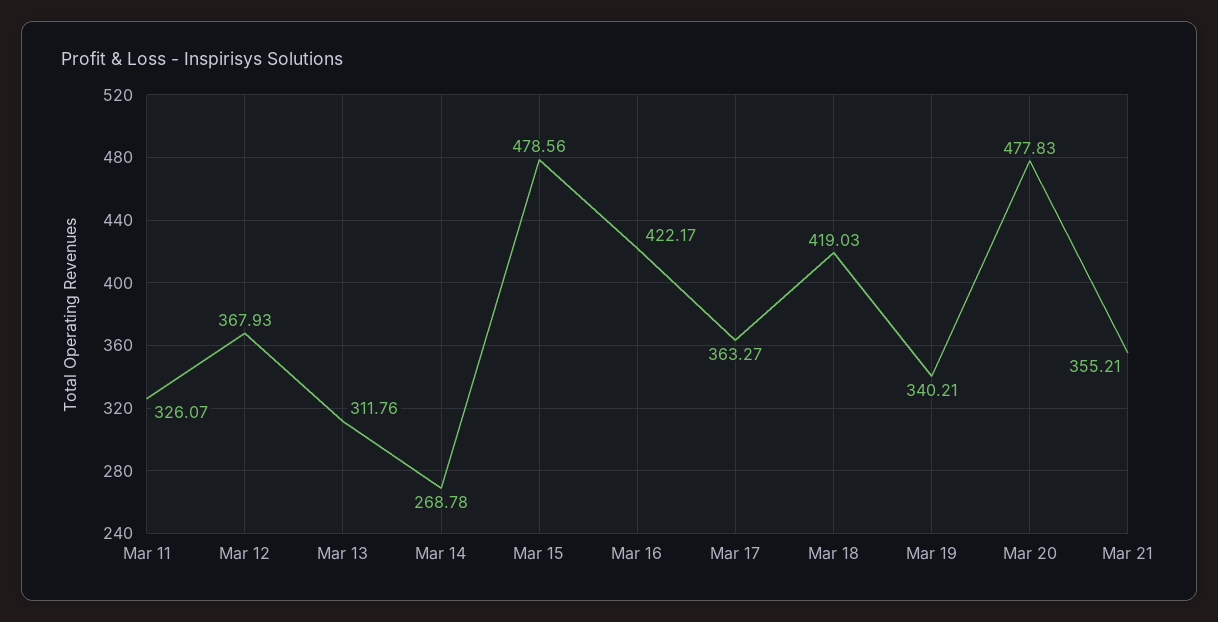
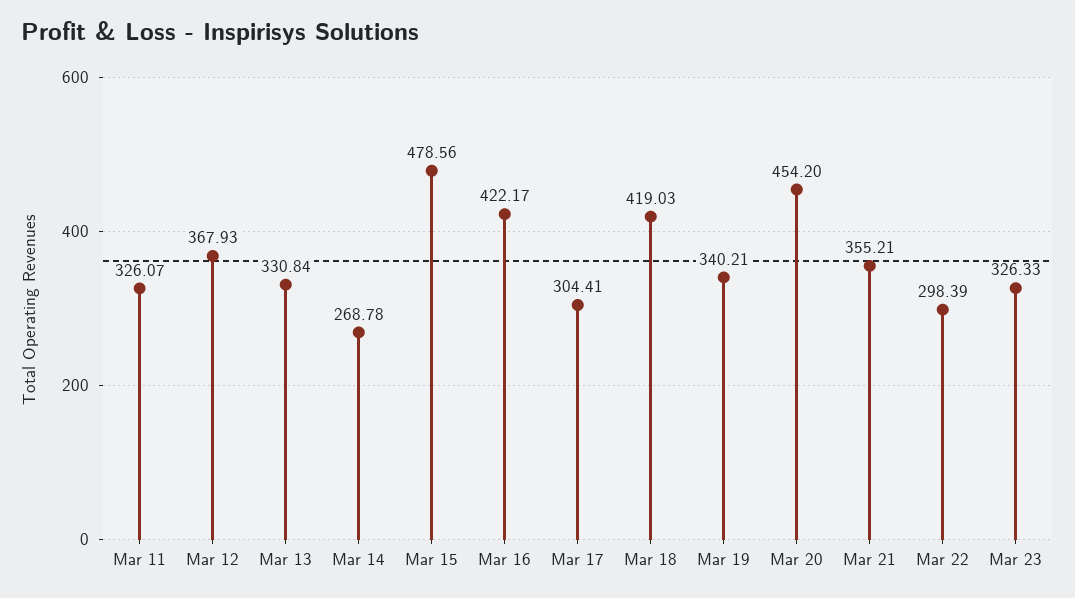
Mar 13: 311.76 -> 330.84
Mar 17: 363.27 -> 304.41
Mar 20: 477.83 -> 454.2
Mar 22: none -> 298.39
Mar 23: none -> 326.33

